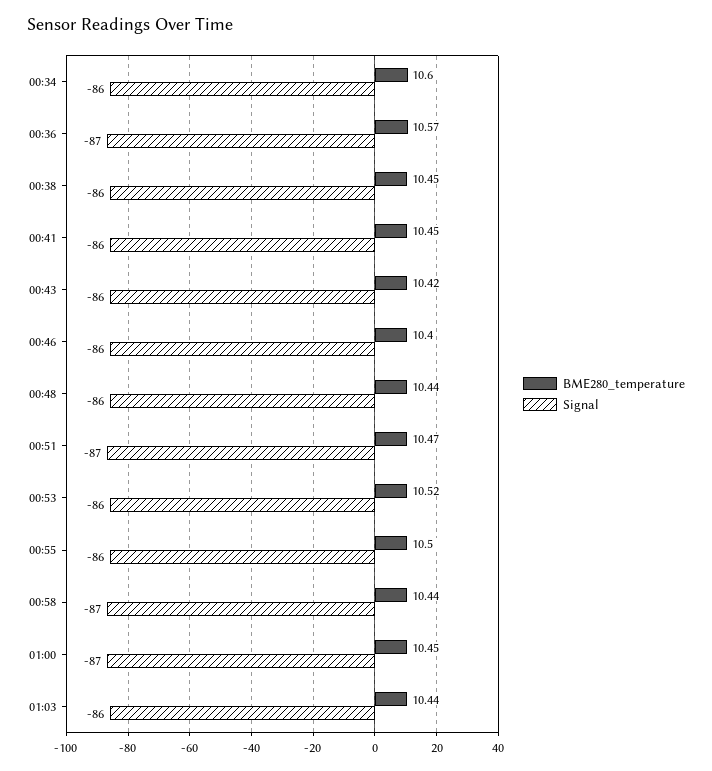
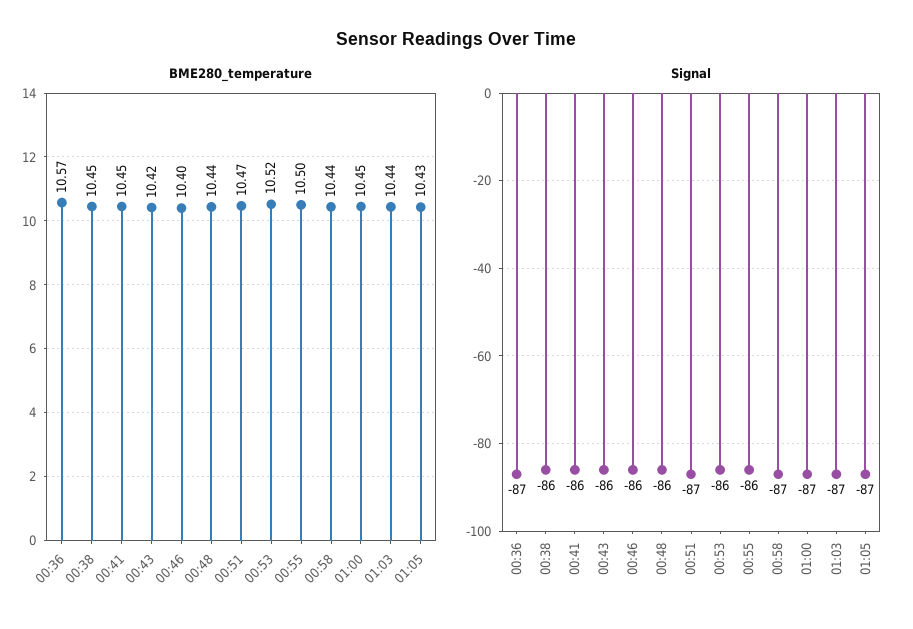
BME280_temperature, 00:34: 10.6 -> none
Signal, 00:34: -86 -> none
Signal, 01:03: -86 -> -87
BME280_temperature, 01:05: none -> 10.43
Signal, 01:05: none -> -87

